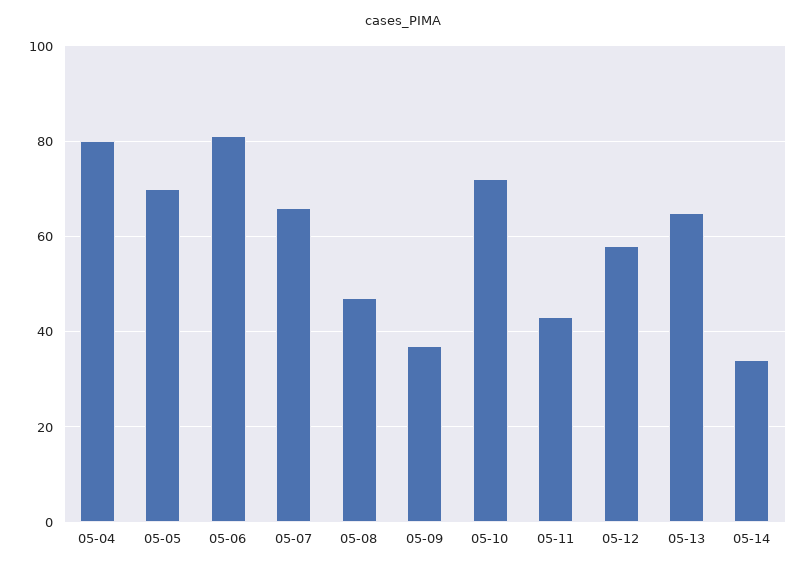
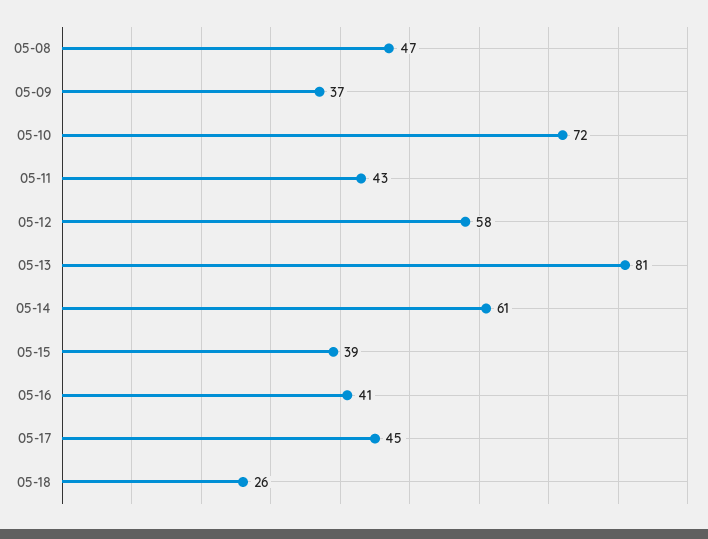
05-04: 80 -> none
05-05: 70 -> none
05-06: 80 -> none
05-07: 65 -> none
05-13: 65 -> 81
05-14: 35 -> 61
05-15: none -> 39
05-16: none -> 41
05-17: none -> 45
05-18: none -> 26

